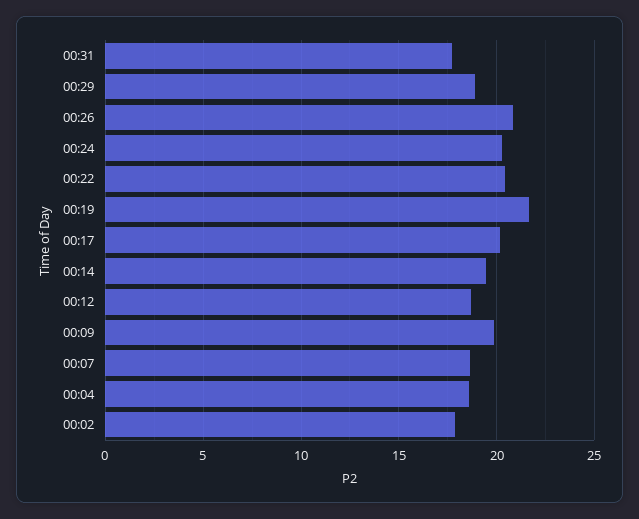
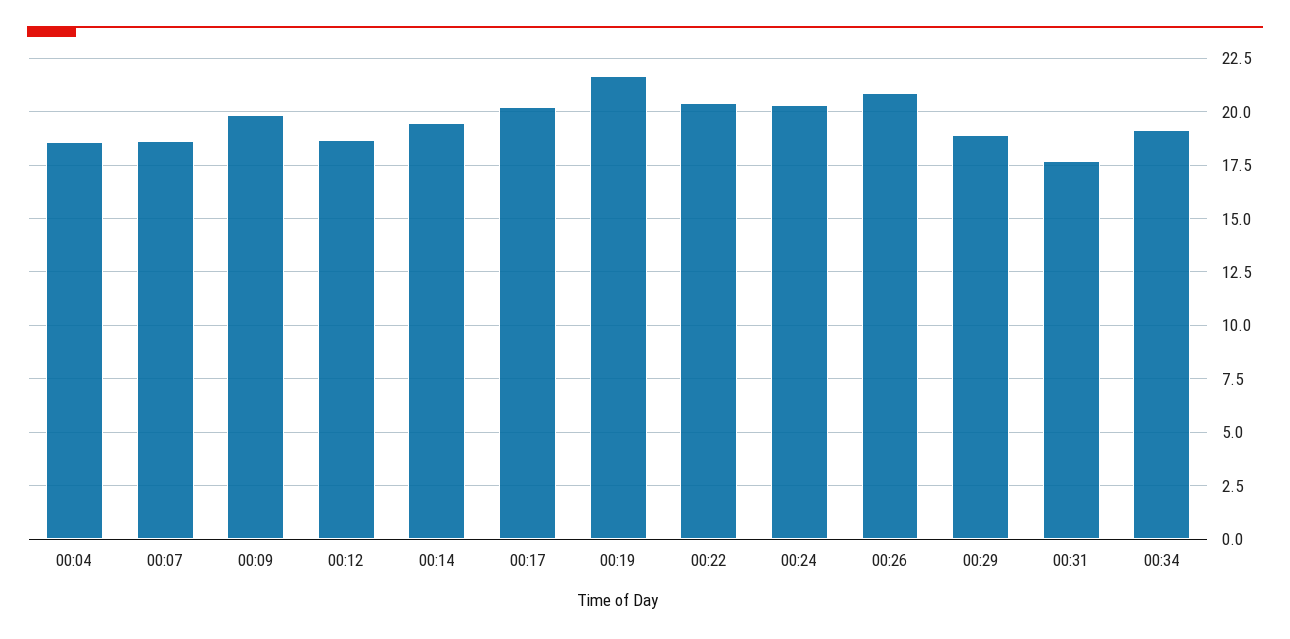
00:02: 18 -> none
00:34: none -> 19

